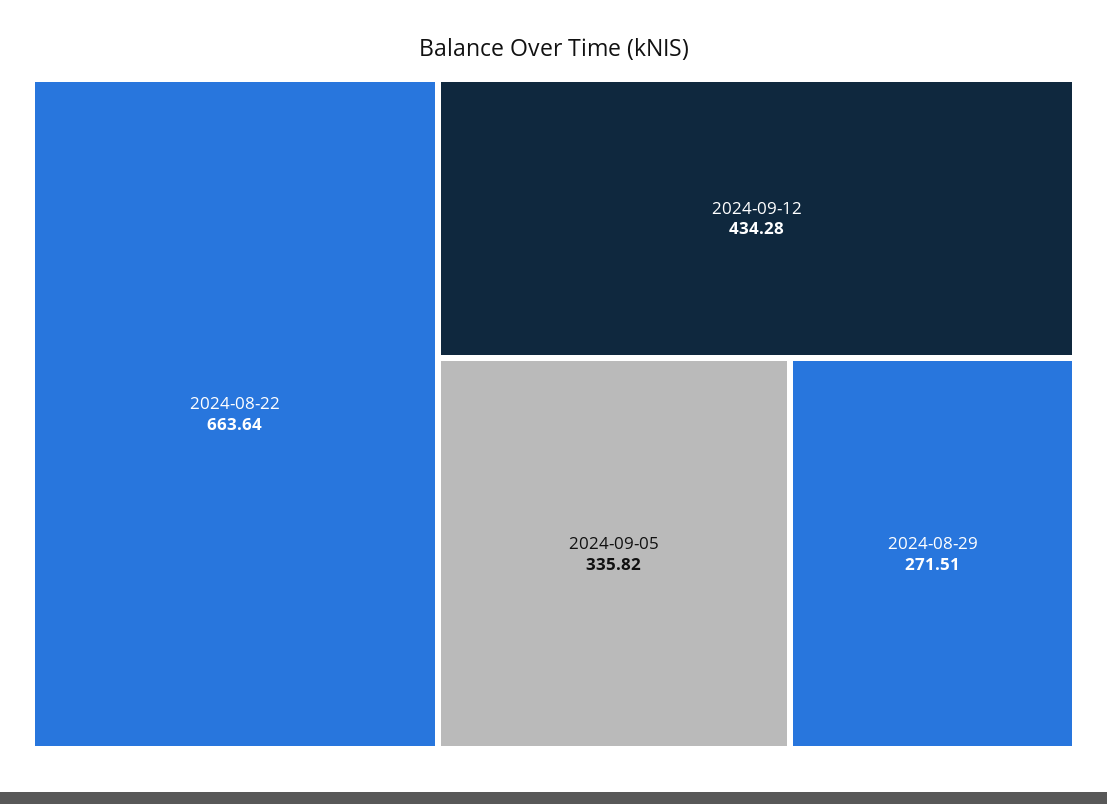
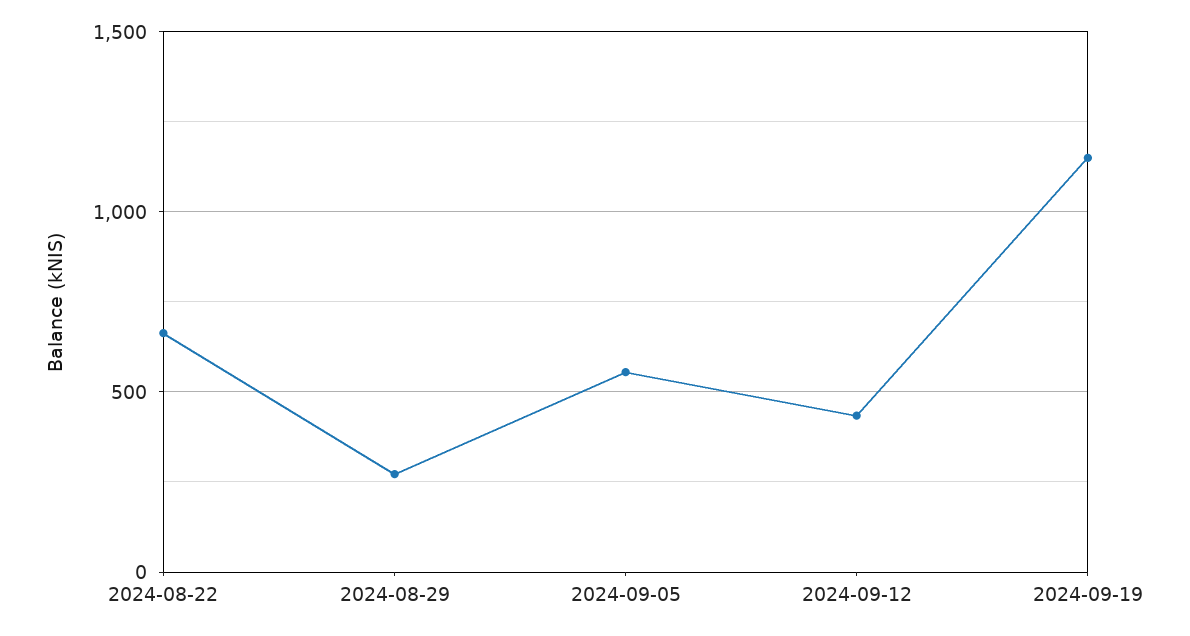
2024-09-05: 335.82 -> 550
2024-09-19: none -> 1150

